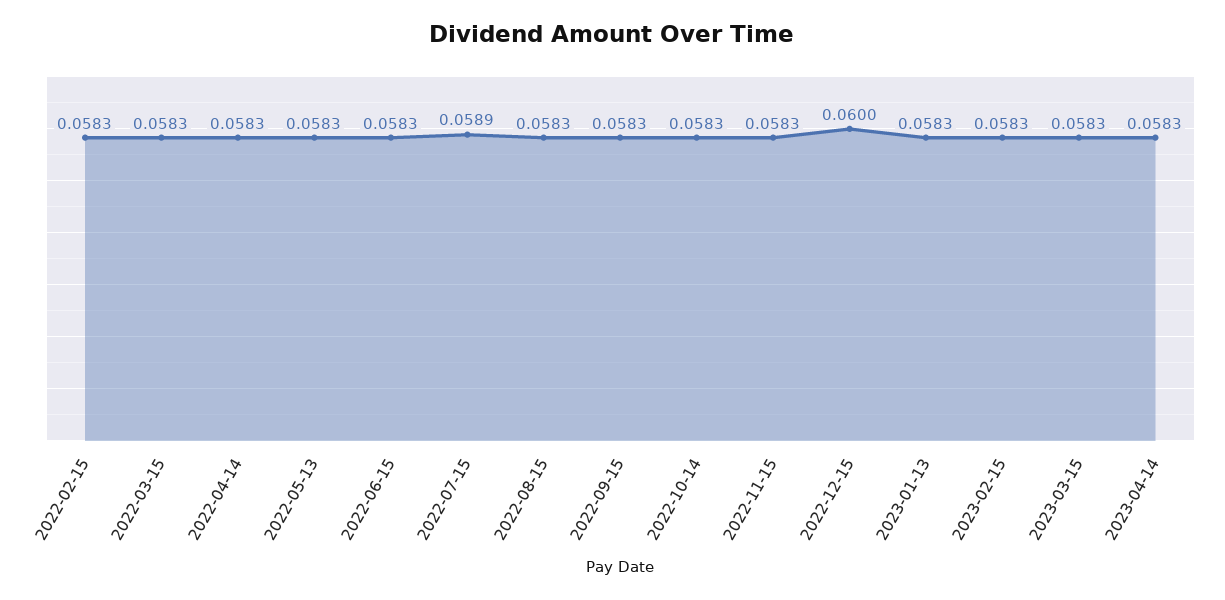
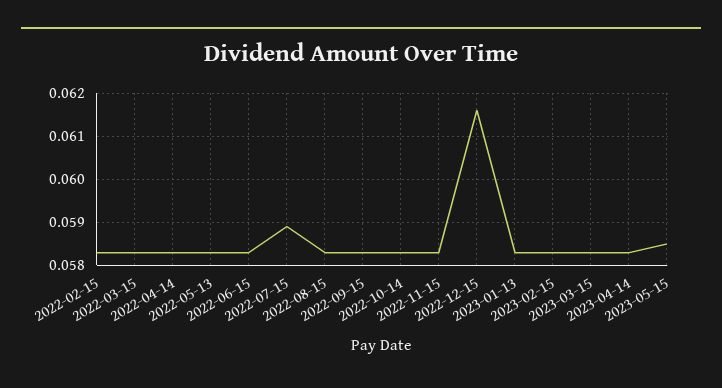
2022-12-15: 0.06 -> 0.0615
2023-05-15: none -> 0.0585

